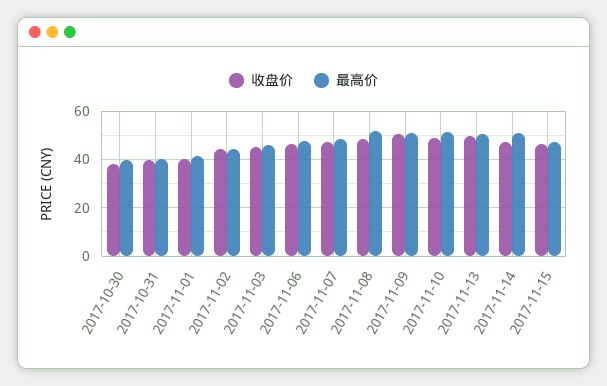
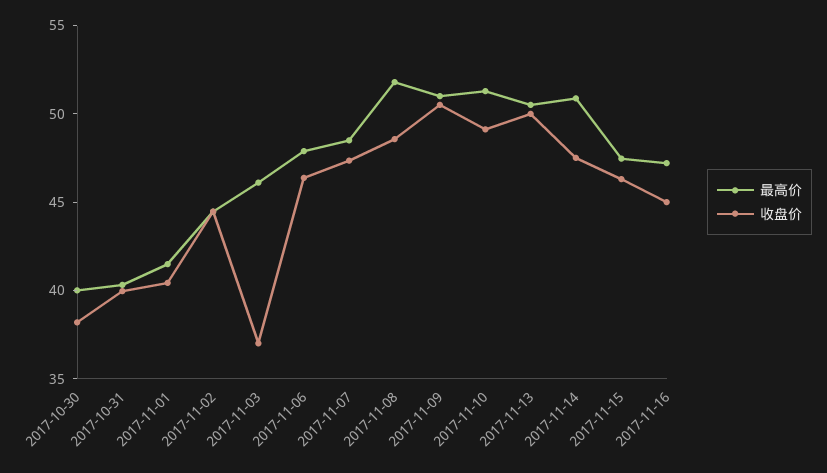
收盘价, 2017-11-03: 45 -> 37
最高价, 2017-11-16: none -> 47
收盘价, 2017-11-16: none -> 45

